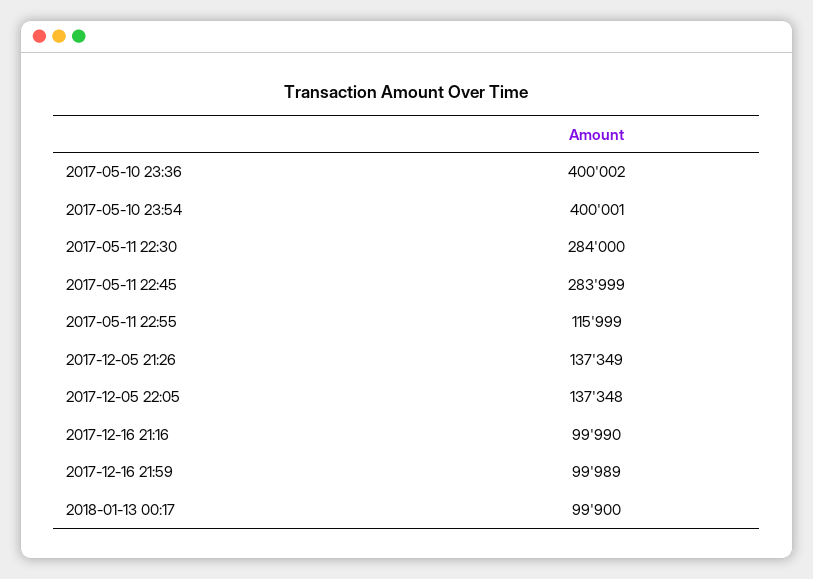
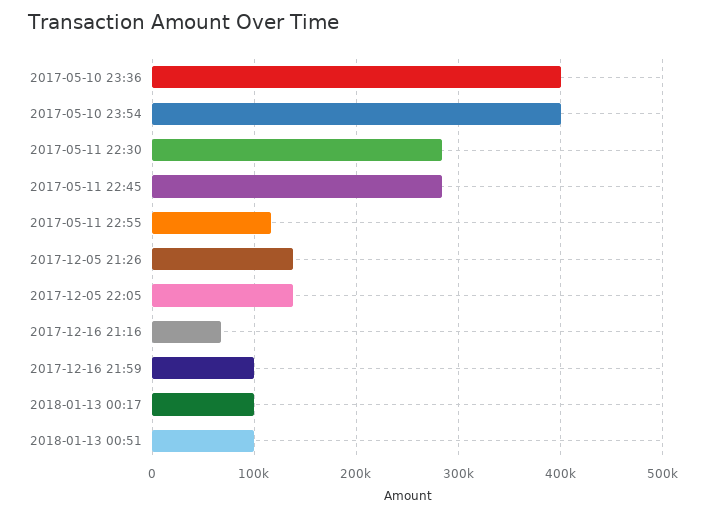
2017-12-16 21:16: 99990 -> 70000
2018-01-13 00:51: none -> 100000

